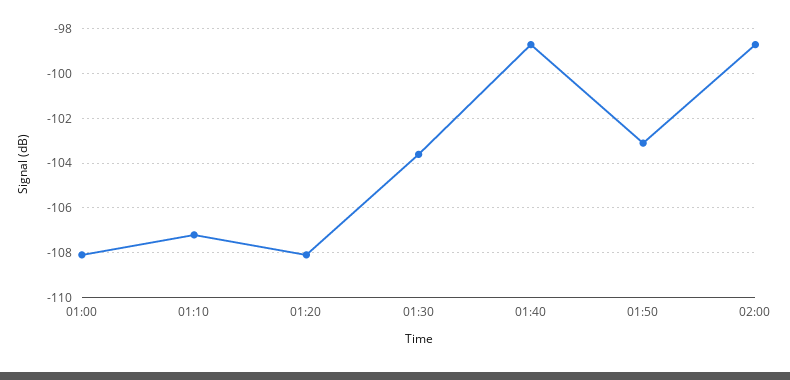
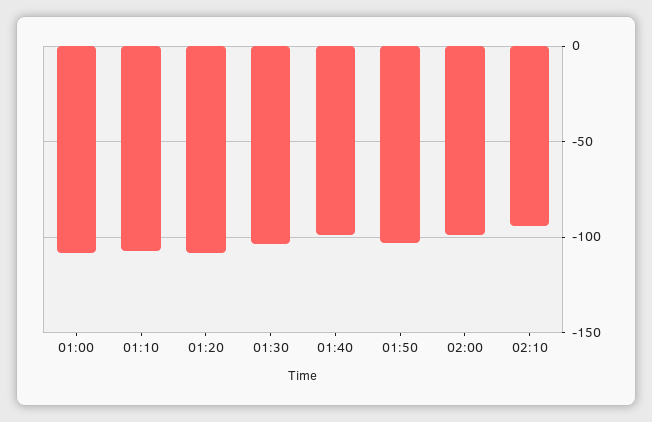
02:10: none -> -95

